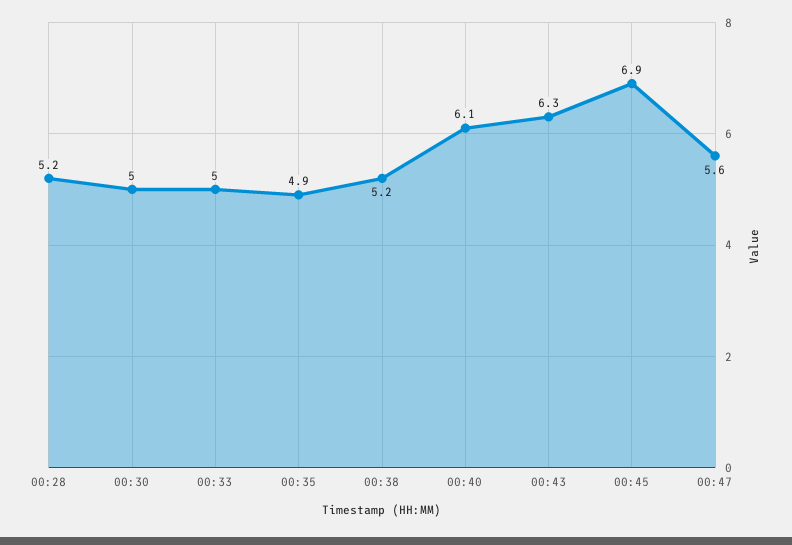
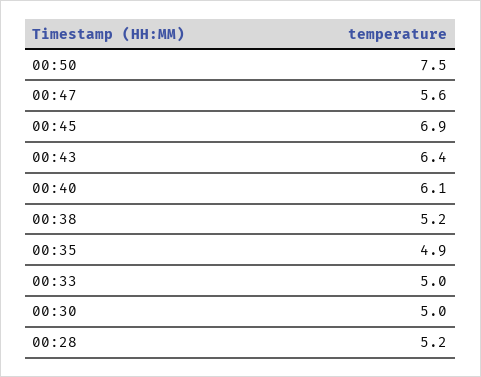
00:43: 6.3 -> 6.4
00:50: none -> 7.5

